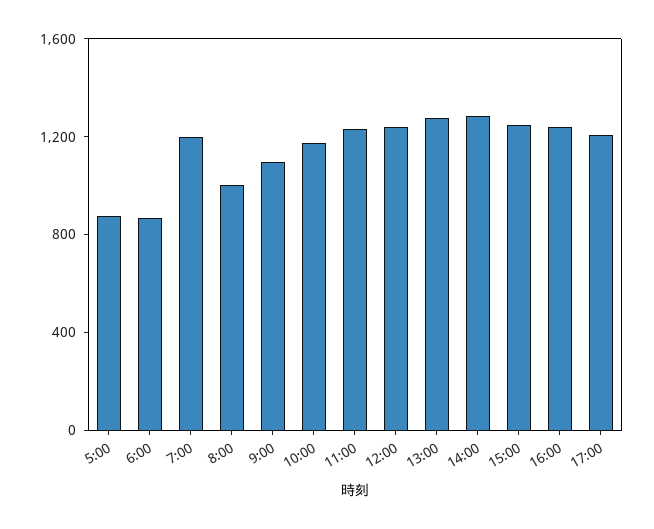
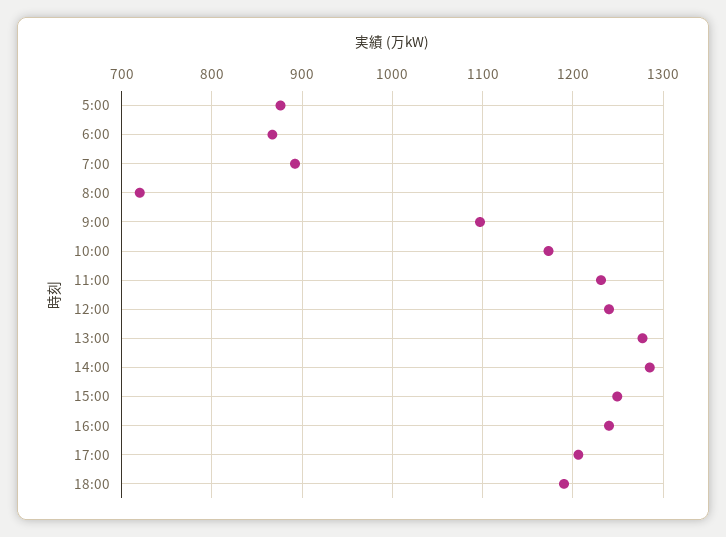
7:00: 1200 -> 890
8:00: 1000 -> 720
18:00: none -> 1190

